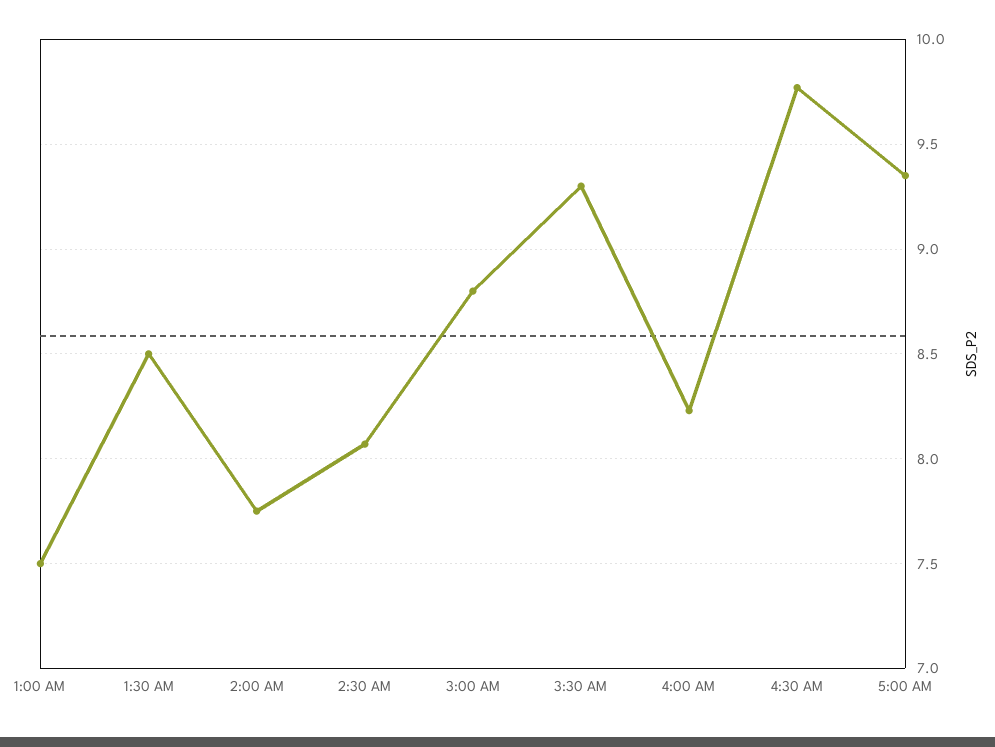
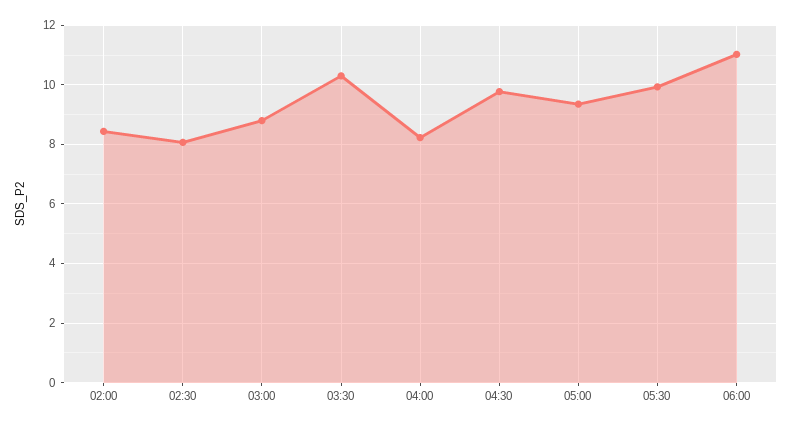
1:00 AM: 7.5 -> none
1:30 AM: 8.5 -> none
2:00 AM: 7.75 -> 8.5
3:30 AM: 9.3 -> 10.25
05:30: none -> 10
06:00: none -> 11

